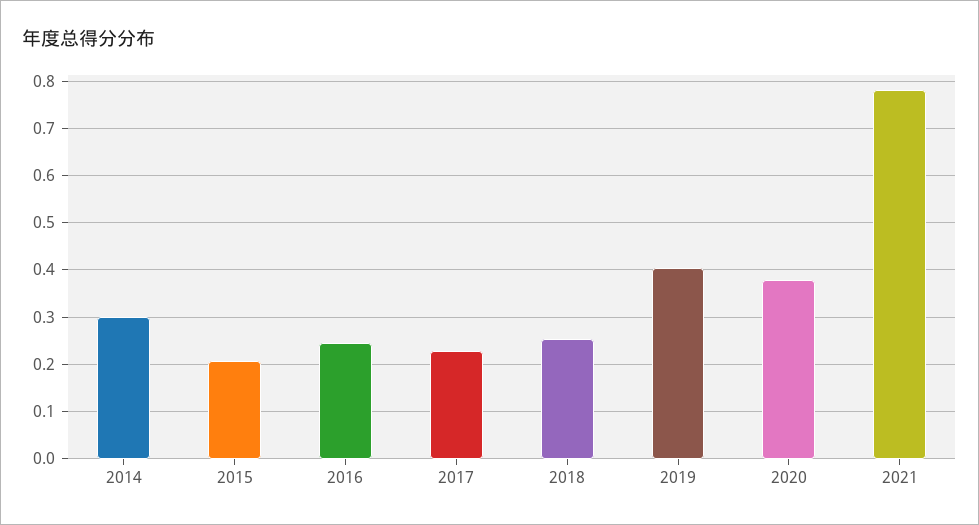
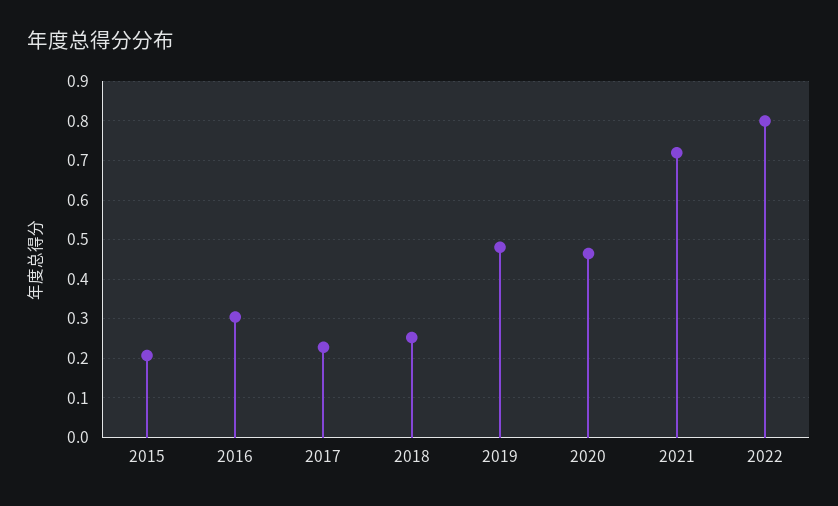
2014: 0.3 -> none
2016: 0.24 -> 0.3
2019: 0.4 -> 0.48
2020: 0.38 -> 0.46
2021: 0.78 -> 0.72
2022: none -> 0.8

